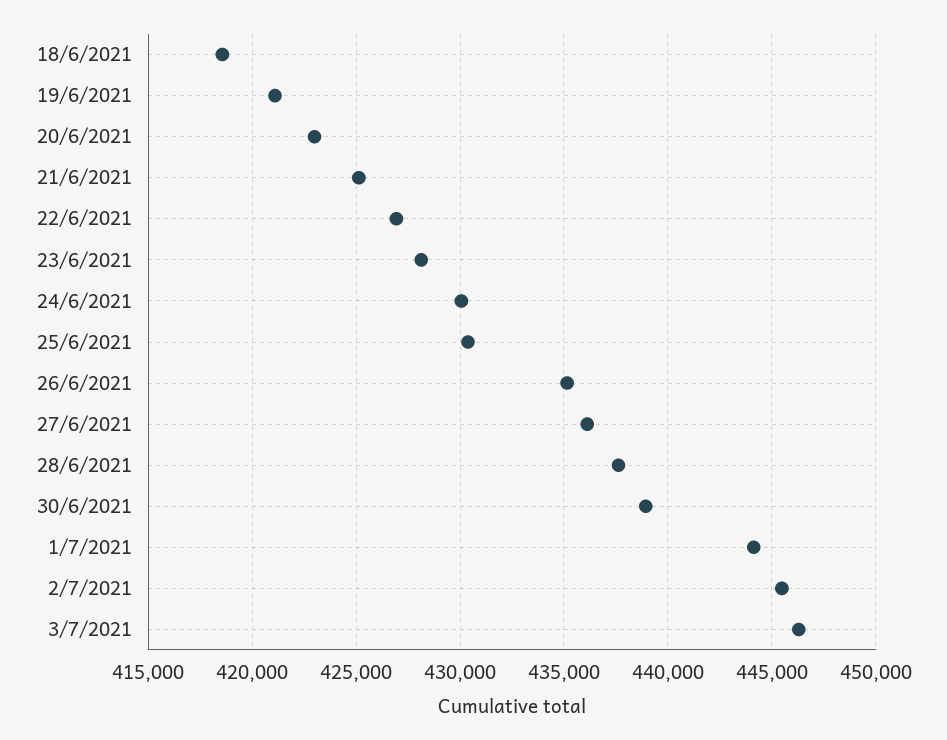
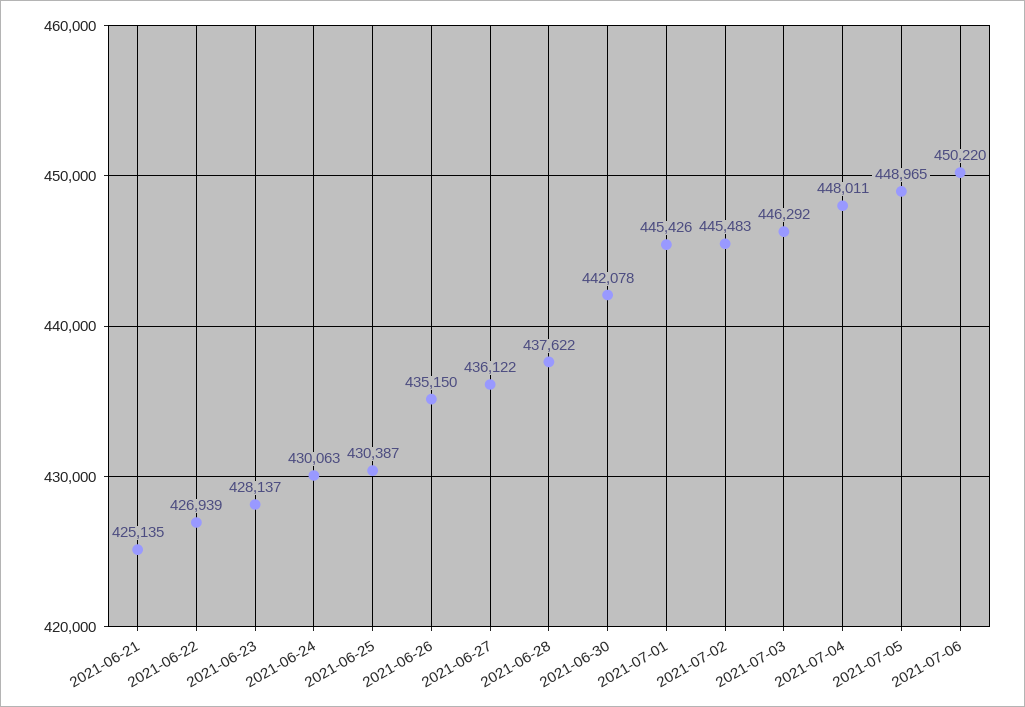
18/6/2021: 418500 -> none
19/6/2021: 421000 -> none
20/6/2021: 423000 -> none
30/6/2021: 439000 -> 442078
1/7/2021: 444000 -> 445426
2021-07-04: none -> 448011
2021-07-05: none -> 448965
2021-07-06: none -> 450220

